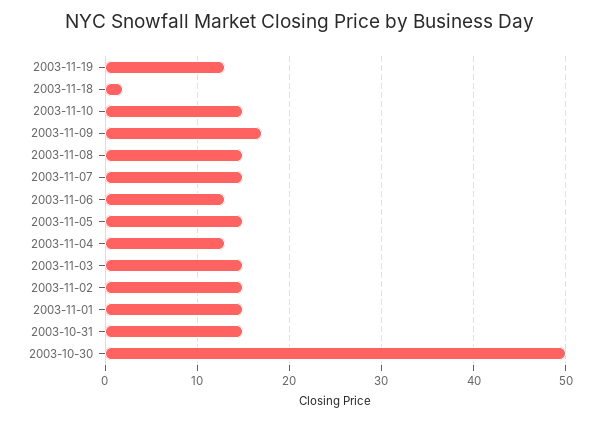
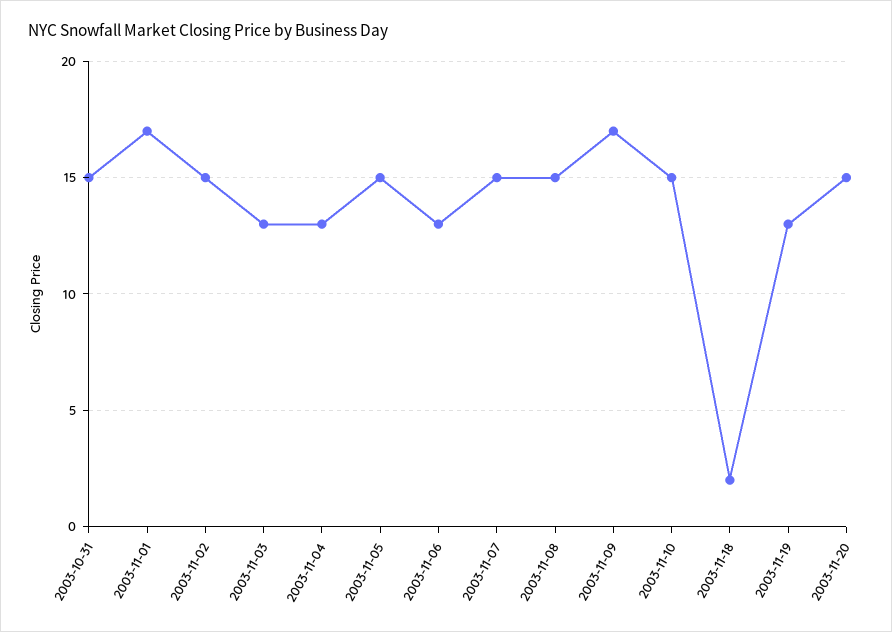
2003-11-03: 15 -> 13
2003-11-01: 15 -> 17
2003-10-30: 50 -> none
2003-11-20: none -> 15

